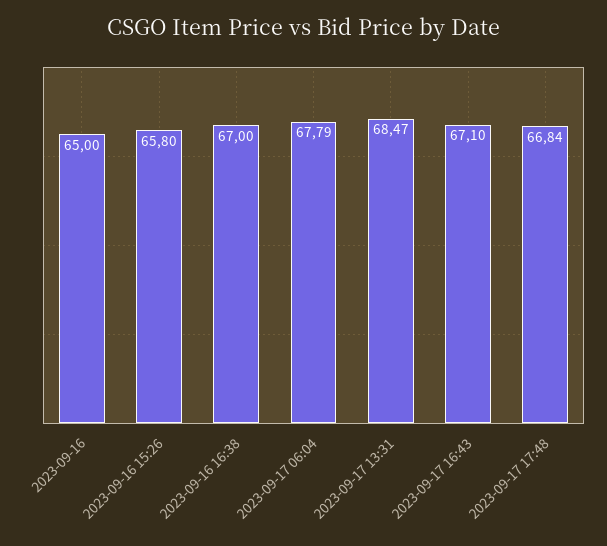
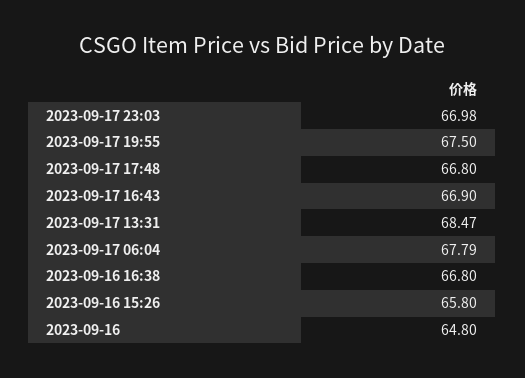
2023-09-16: 65 -> 64.8
2023-09-16 16:38: 67 -> 66.8
2023-09-17 16:43: 67.1 -> 66.9
2023-09-17 17:48: 66.84 -> 66.8
2023-09-17 23:03: none -> 66.98
2023-09-17 19:55: none -> 67.5

